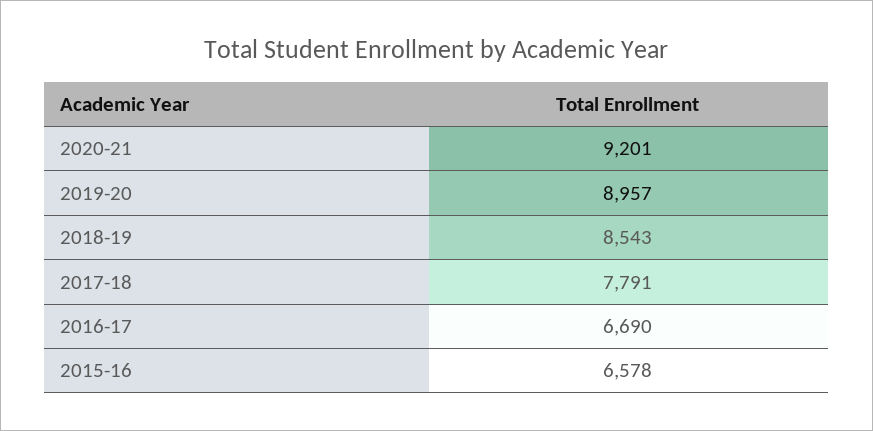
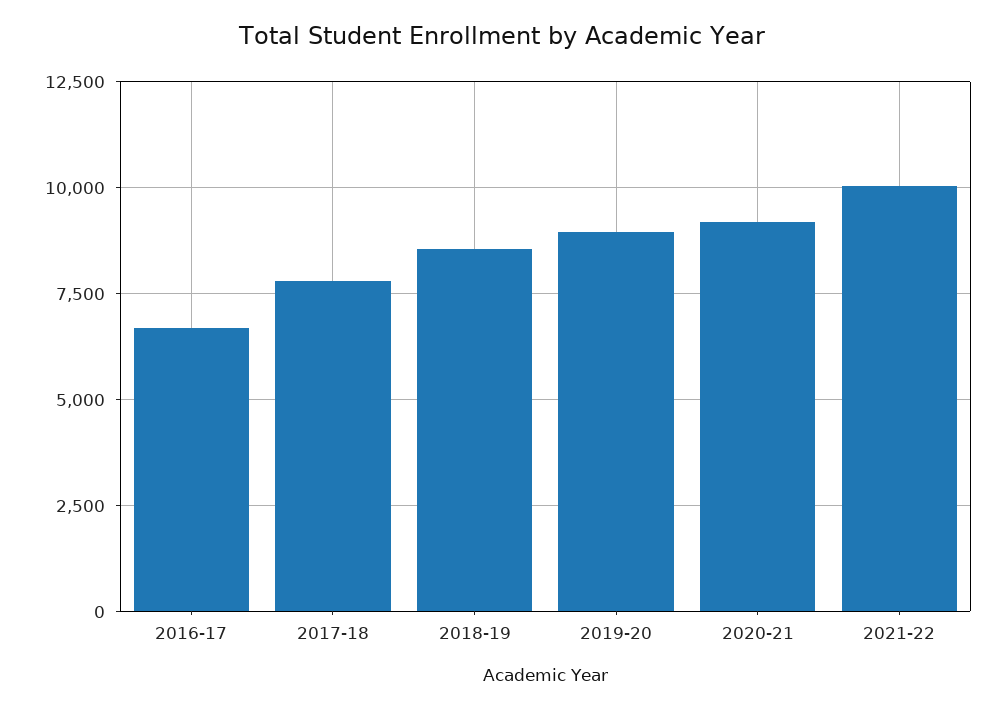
2015-16: 6578 -> none
2021-22: none -> 10000

